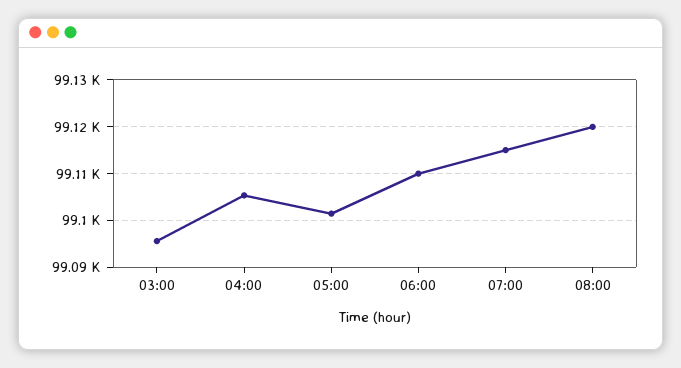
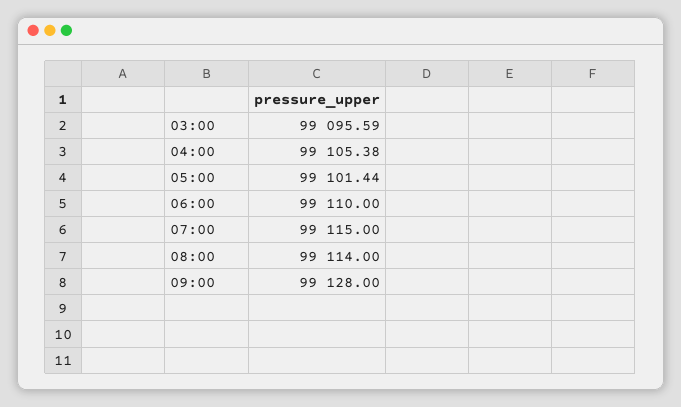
08:00: 99120 -> 99114
09:00: none -> 99128

